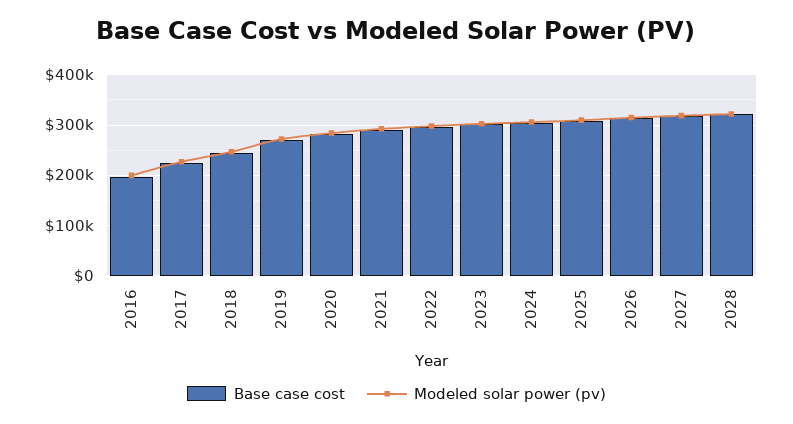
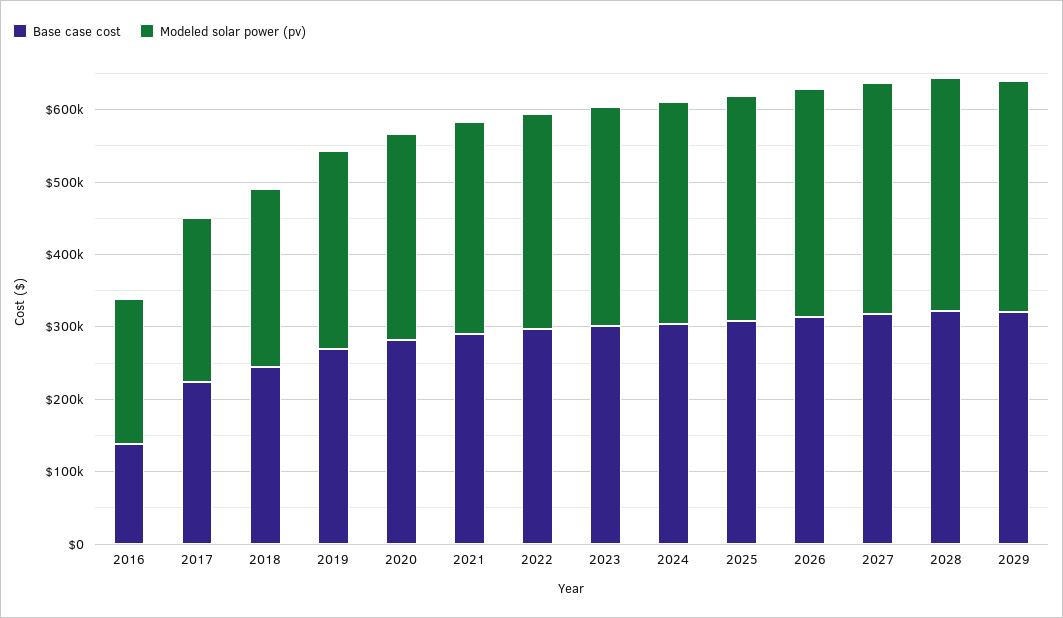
Base case cost, 2016: 200000 -> 140000
Base case cost, 2029: none -> 320000
Modeled solar power (pv), 2029: none -> 320000

